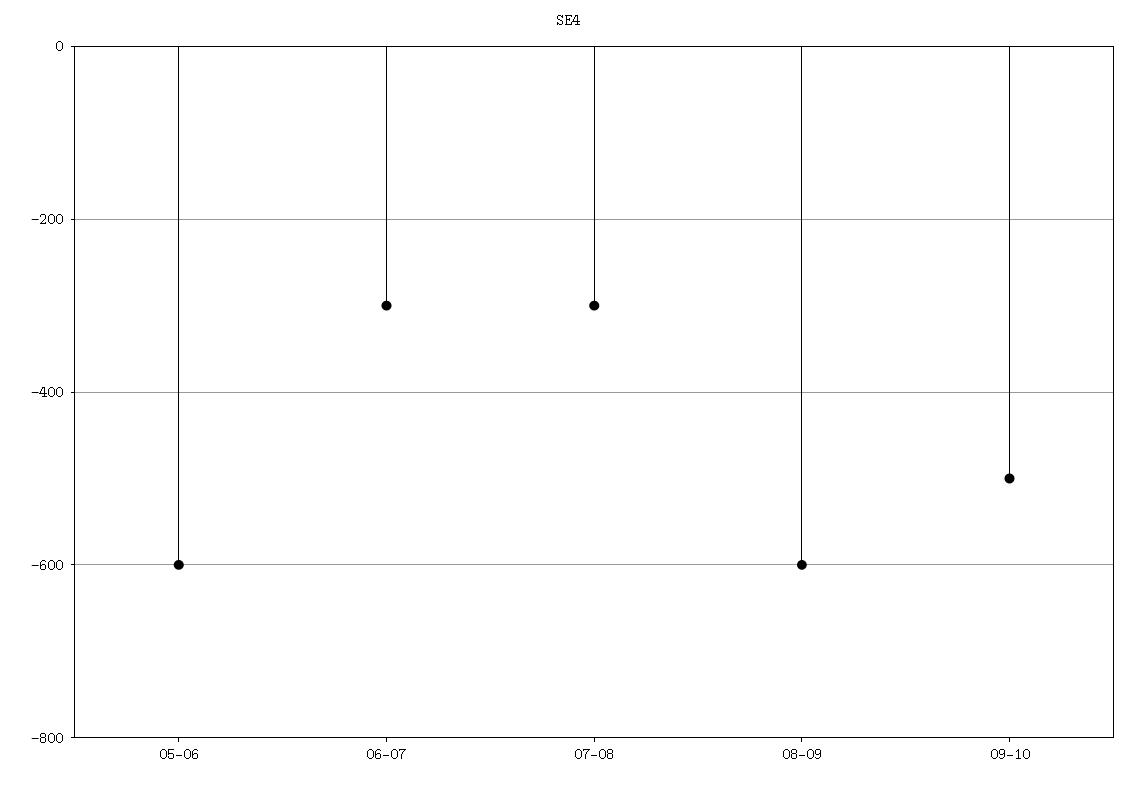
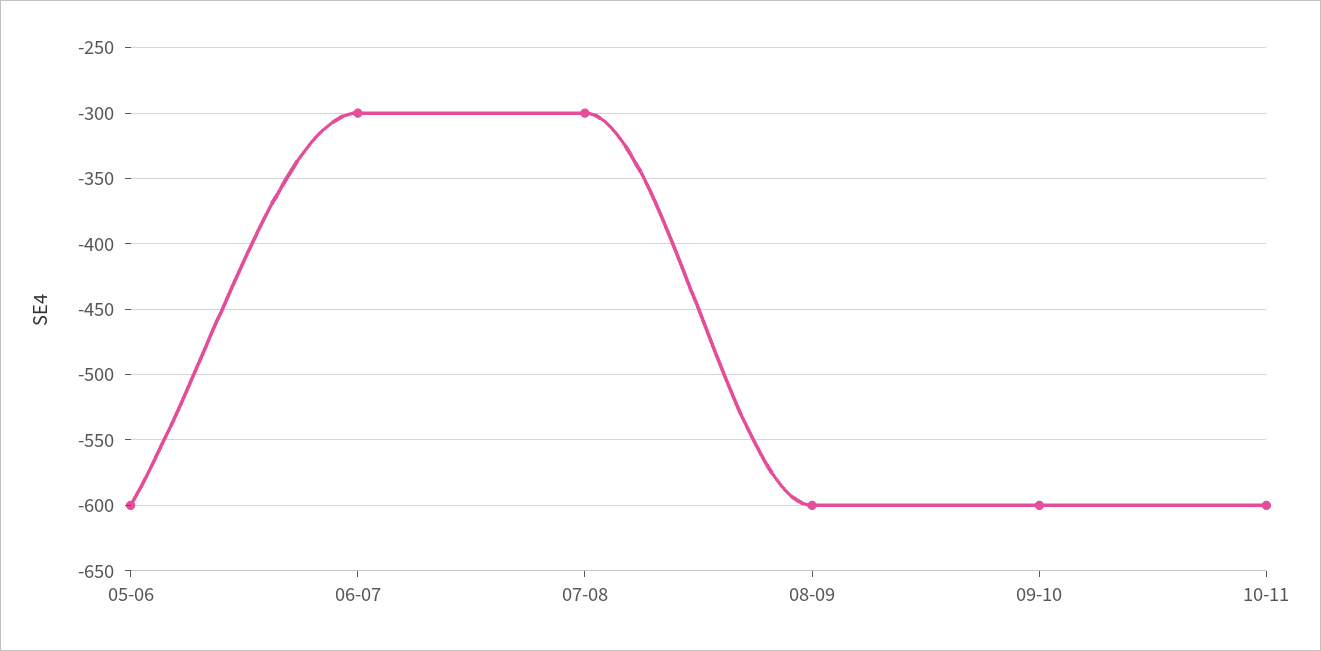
09-10: -500 -> -600
10-11: none -> -600

